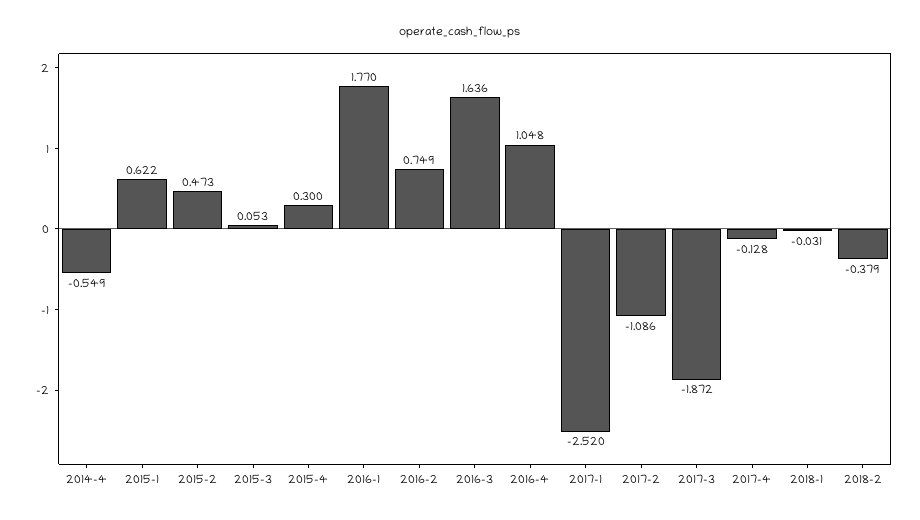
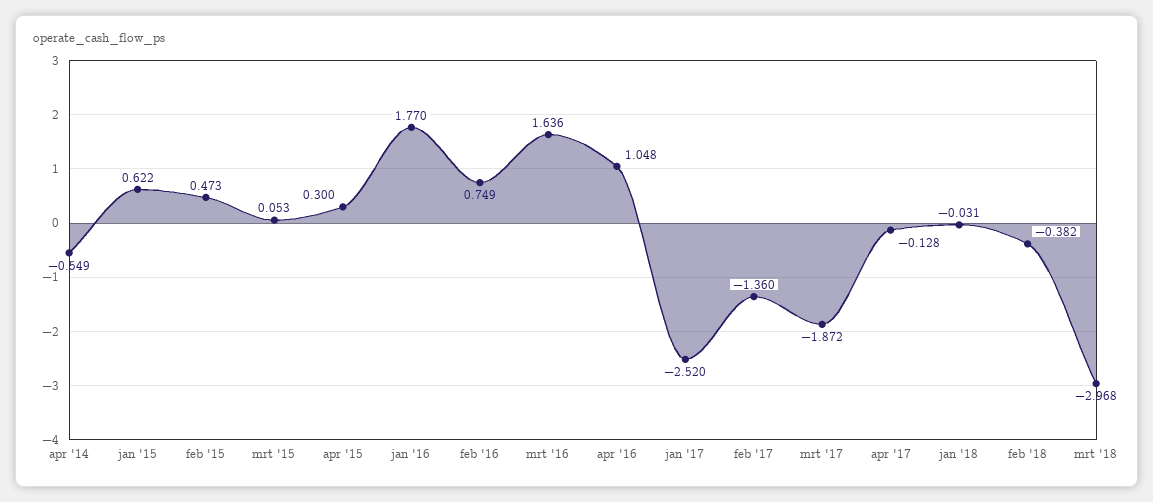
2017-2: -1.086 -> -1.36
2018-2: -0.379 -> -0.382
mrt '18: none -> -2.968

